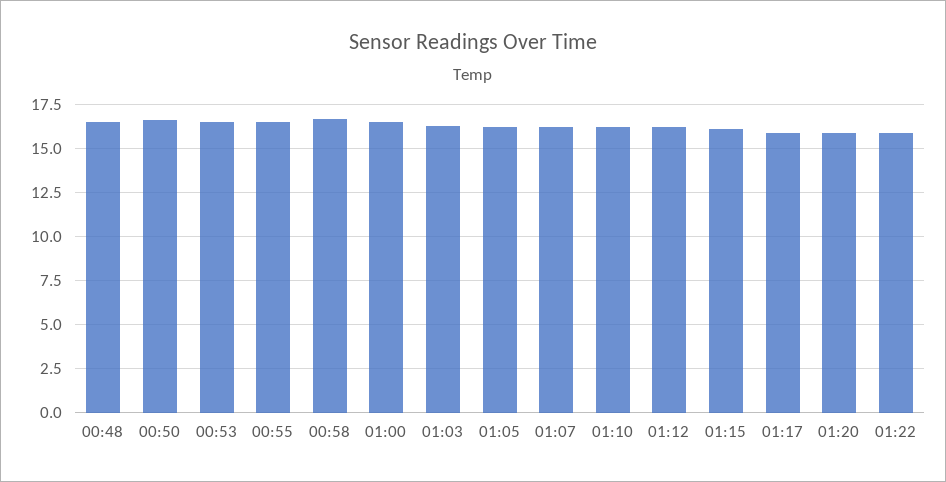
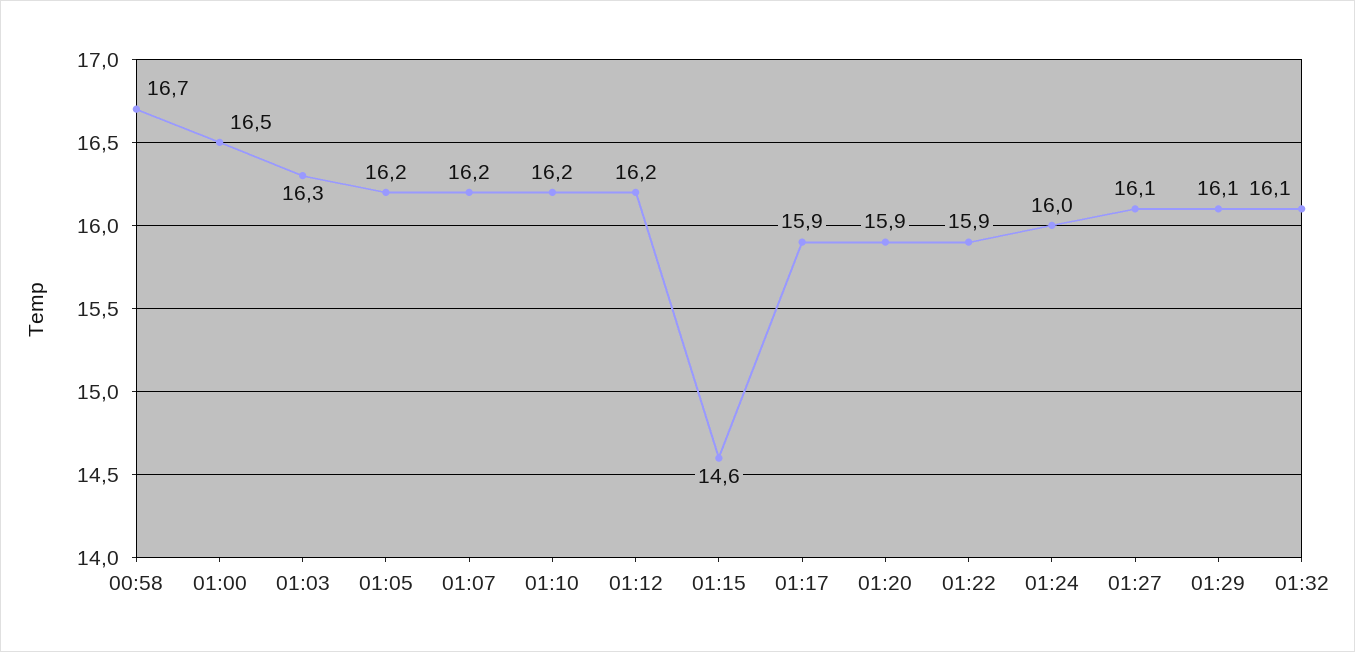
00:48: 16.5 -> none
00:50: 16.5 -> none
00:53: 16.5 -> none
00:55: 16.5 -> none
01:15: 16 -> 14.6
01:24: none -> 16
01:27: none -> 16.1
01:29: none -> 16.1
01:32: none -> 16.1

